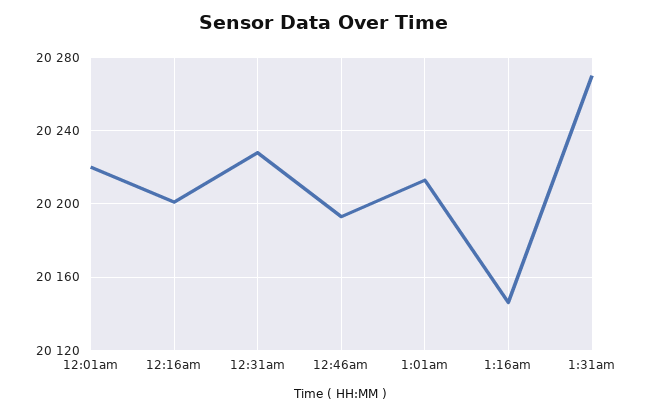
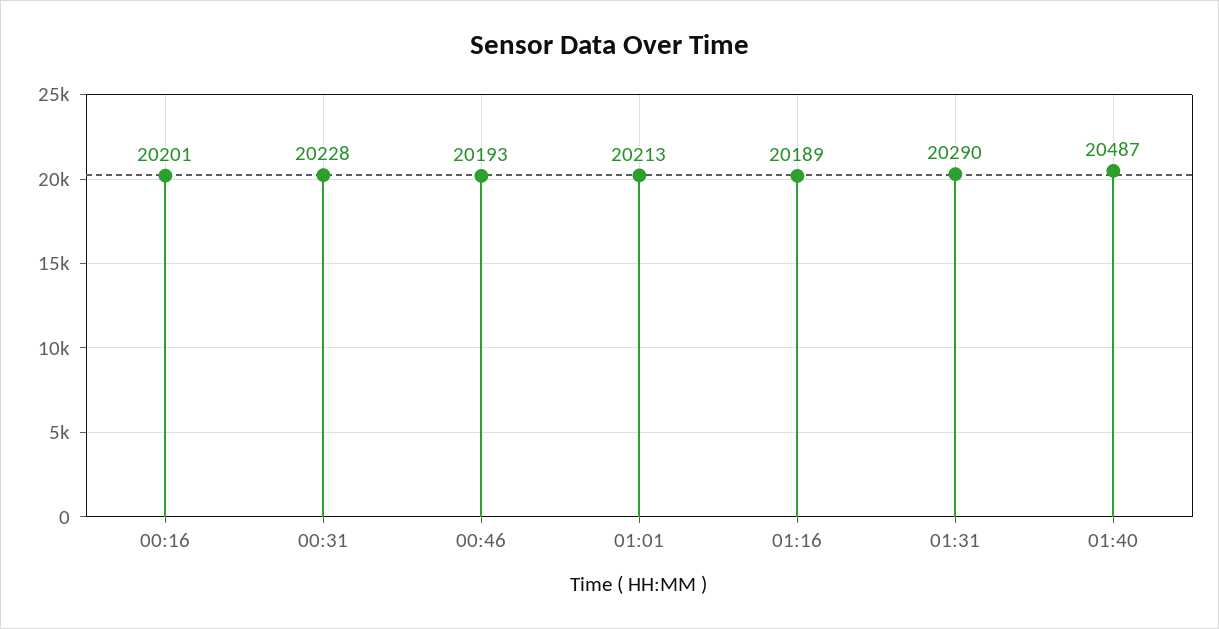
12:01am: 20220 -> none
1:16am: 20145 -> 20189
1:31am: 20270 -> 20290
01:40: none -> 20487

